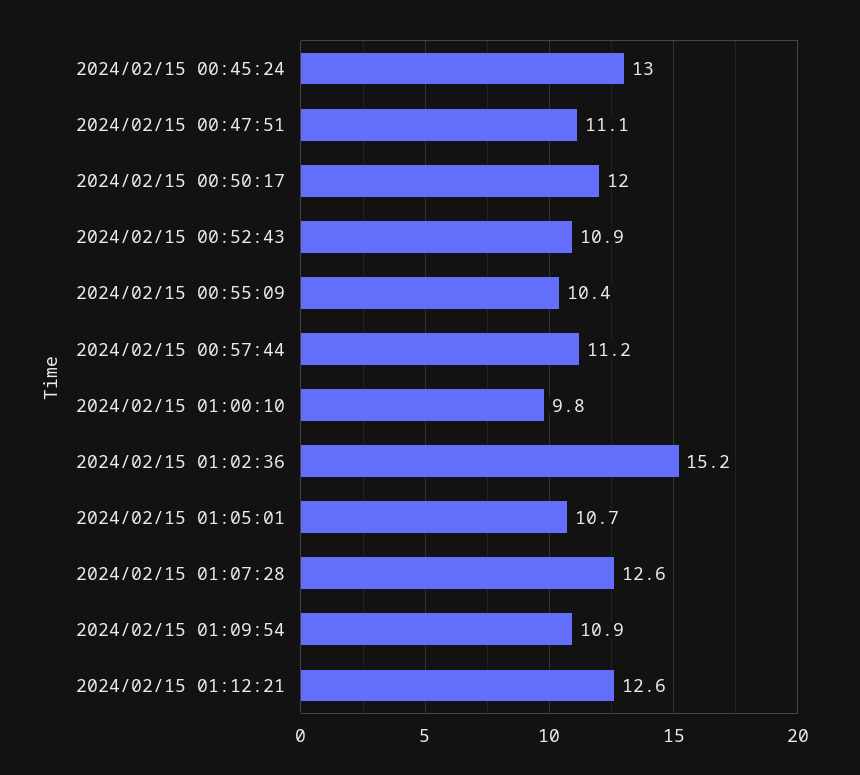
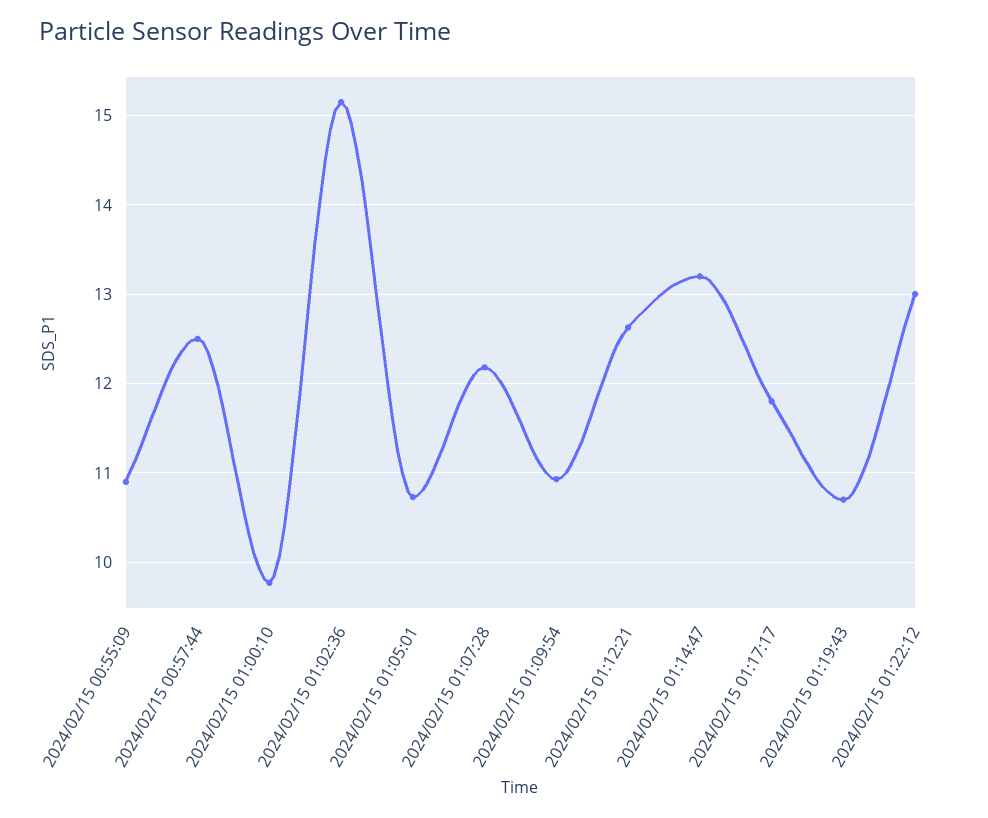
2024/02/15 00:45:24: 13 -> none
2024/02/15 00:47:51: 11.1 -> none
2024/02/15 00:50:17: 12 -> none
2024/02/15 00:52:43: 10.9 -> none
2024/02/15 00:55:09: 10.4 -> 10.9
2024/02/15 00:57:44: 11.2 -> 12.5
2024/02/15 01:07:28: 12.6 -> 12.2
2024/02/15 01:14:47: none -> 13.2
2024/02/15 01:17:17: none -> 11.8
2024/02/15 01:19:43: none -> 10.7
2024/02/15 01:22:12: none -> 13

